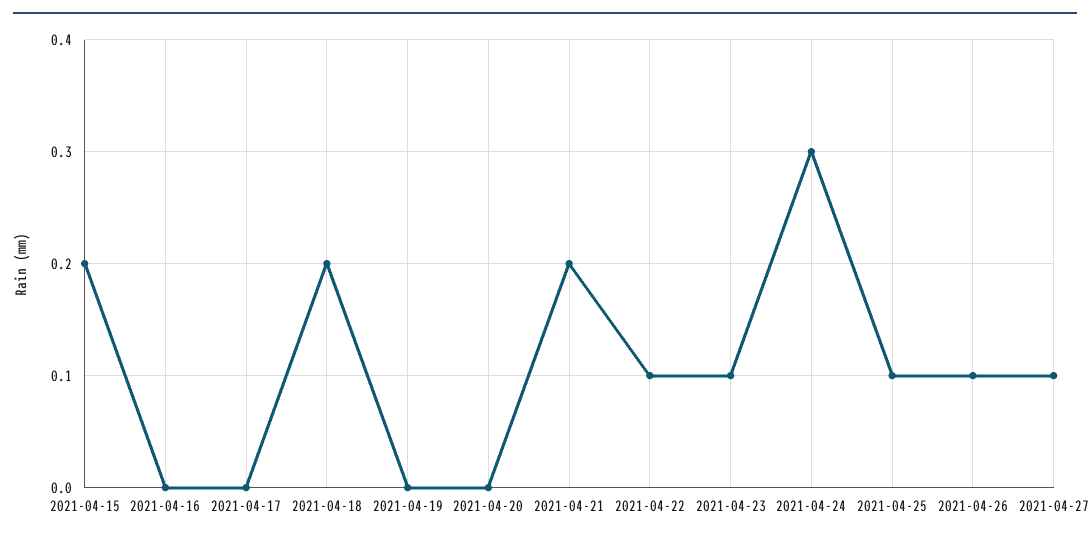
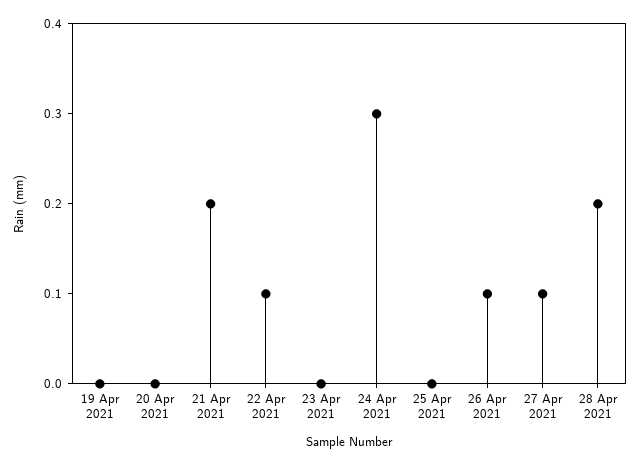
2021-04-15: 0.2 -> none
2021-04-16: 0 -> none
2021-04-17: 0 -> none
2021-04-18: 0.2 -> none
2021-04-23: 0.1 -> 0
2021-04-25: 0.1 -> 0
28 Apr 2021: none -> 0.2

